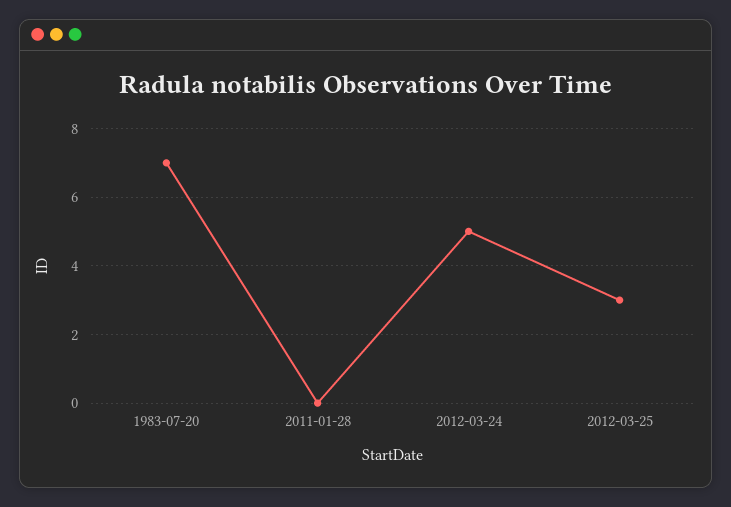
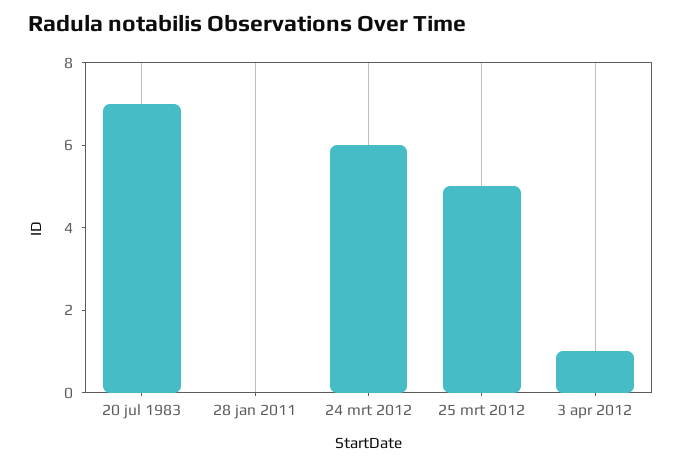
2012-03-24: 5 -> 6
2012-03-25: 3 -> 5
3 apr 2012: none -> 1

